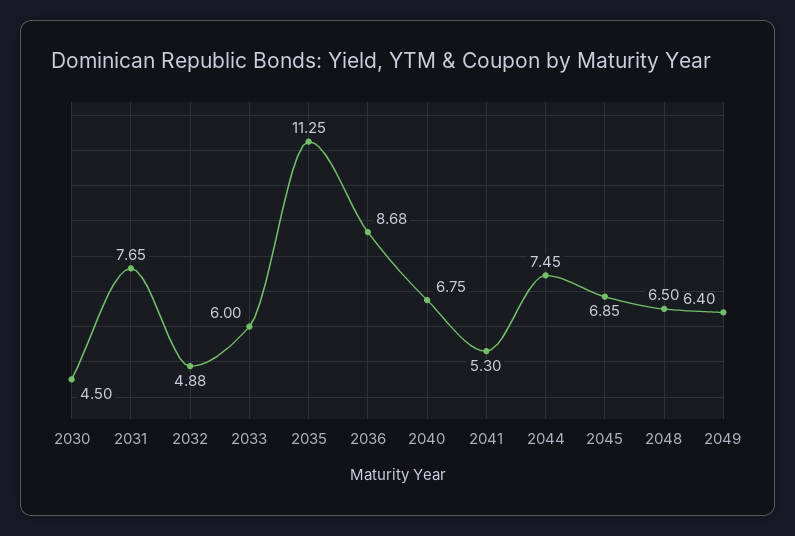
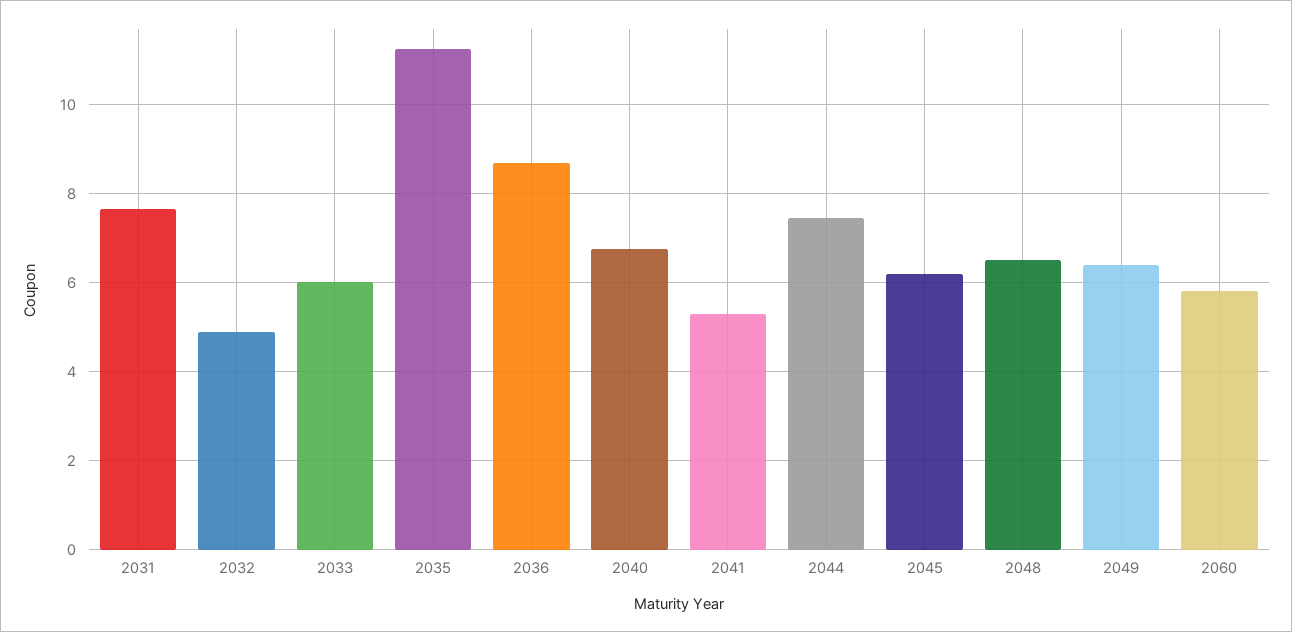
2030: 4.5 -> none
2045: 6.85 -> 6.2
2060: none -> 5.8

